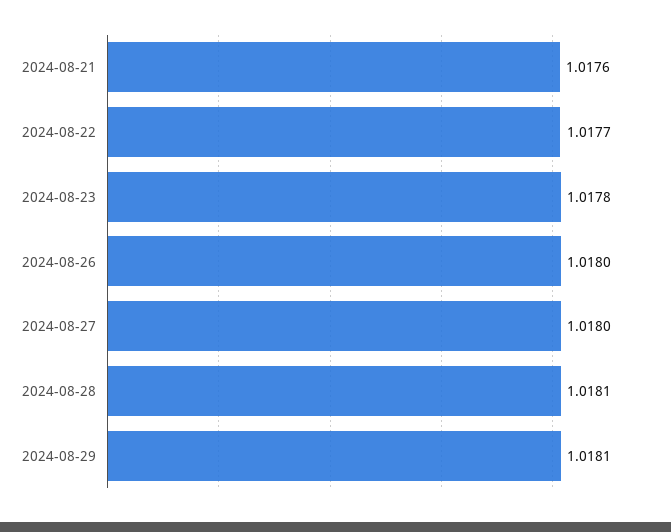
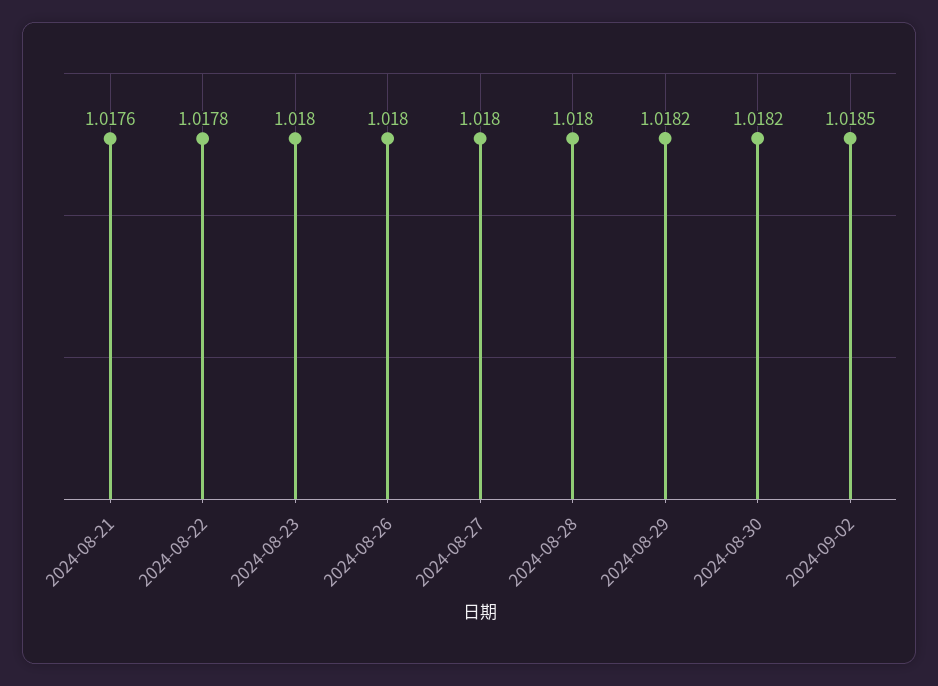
2024-08-22: 1.0177 -> 1.0178
2024-08-23: 1.0178 -> 1.018
2024-08-28: 1.0181 -> 1.018
2024-08-29: 1.0181 -> 1.0182
2024-08-30: none -> 1.0182
2024-09-02: none -> 1.0185

